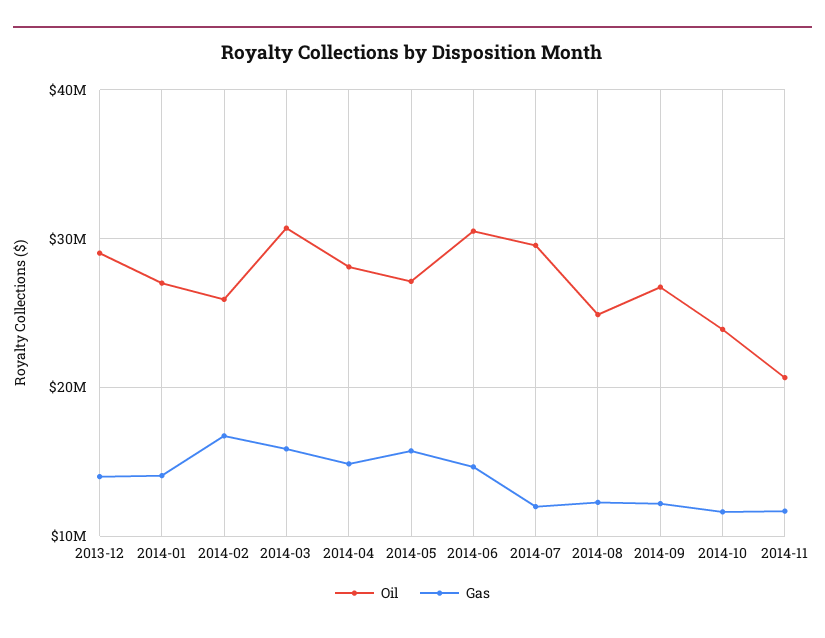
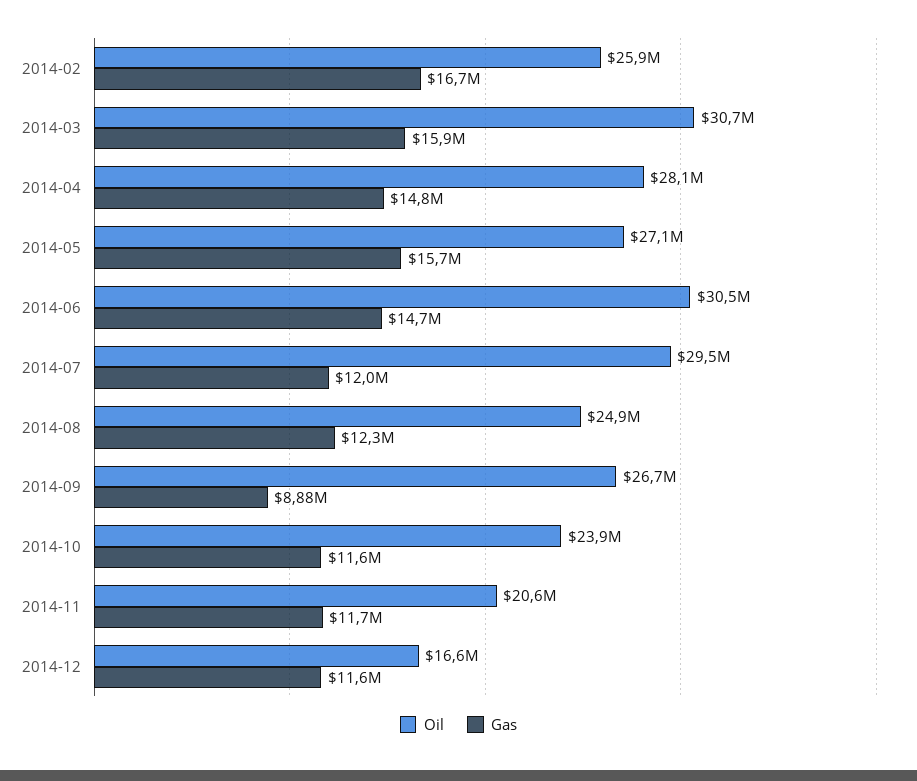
Oil, 2013-12: 29000000 -> none
Gas, 2013-12: 14000000 -> none
Oil, 2014-01: 27000000 -> none
Gas, 2014-01: 14000000 -> none
Gas, 2014-09: 12000000 -> 8880000
Oil, 2014-12: none -> 16600000
Gas, 2014-12: none -> 11600000

